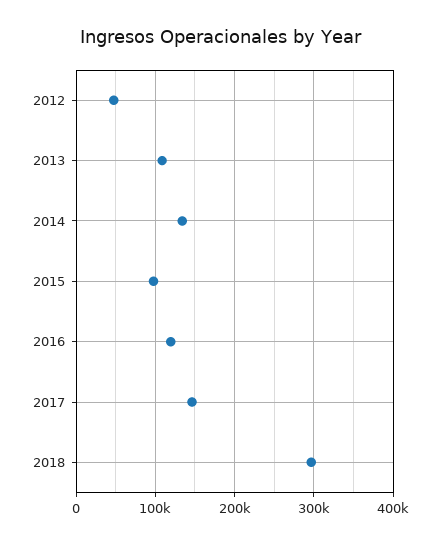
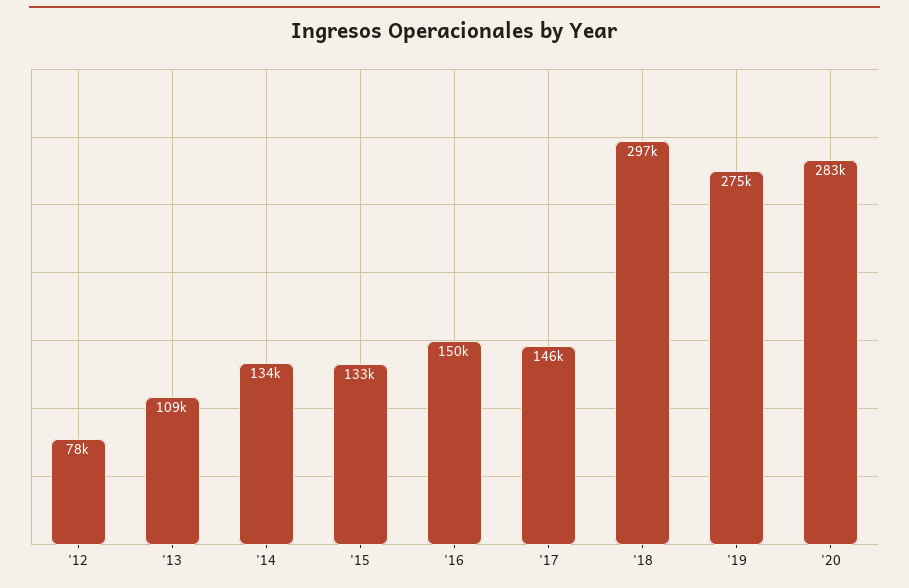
2012: 50000 -> 78000
2015: 100000 -> 133000
2016: 120000 -> 150000
'19: none -> 275000
'20: none -> 283000

